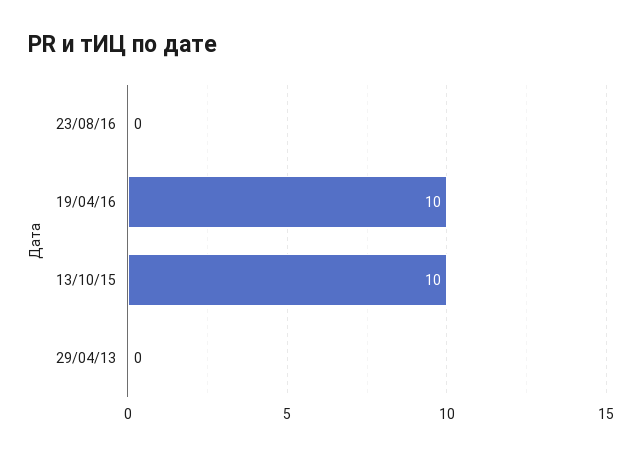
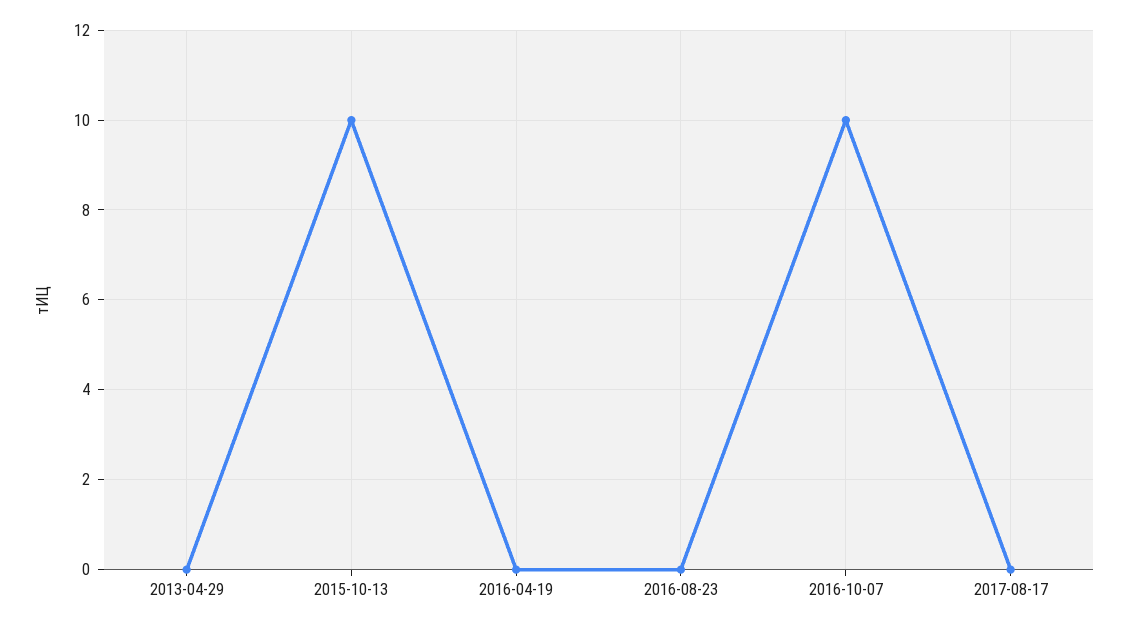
19/04/16: 10 -> 0
2016-10-07: none -> 10
2017-08-17: none -> 0

